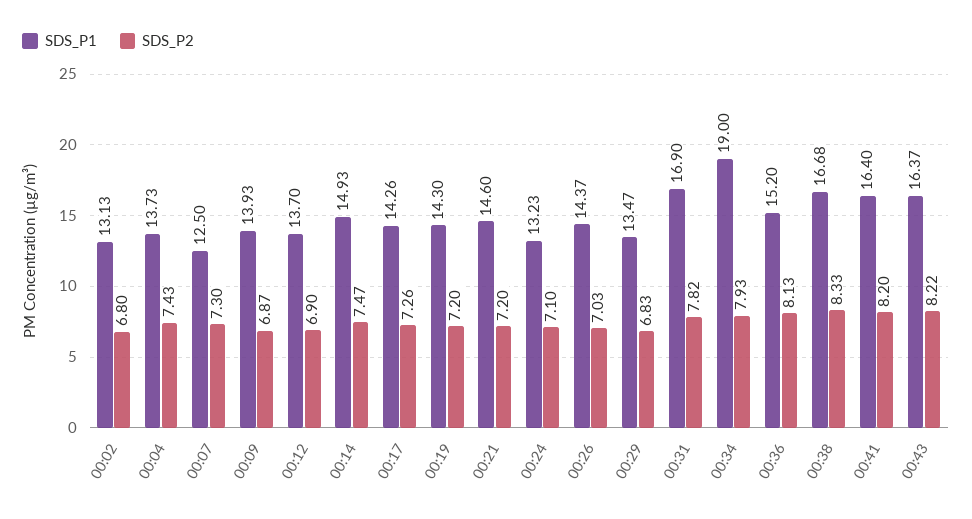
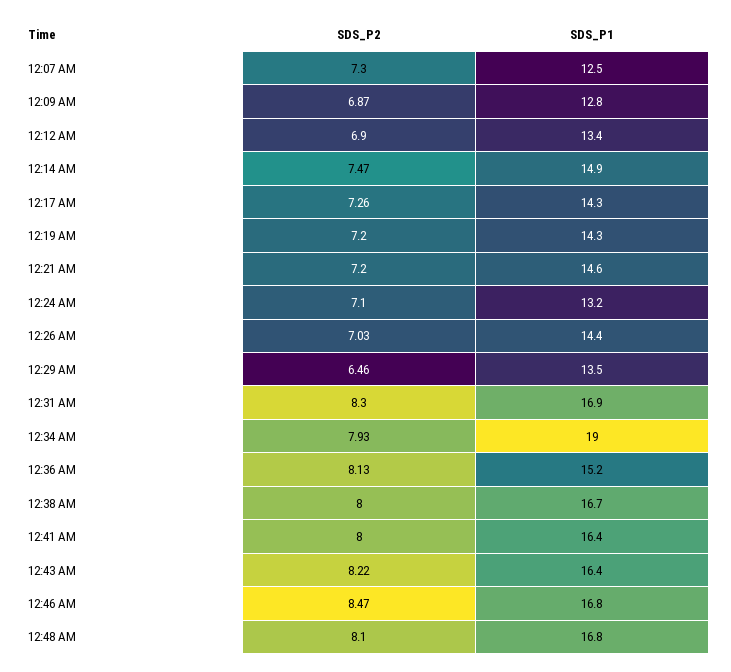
SDS_P1, 00:02: 13.13 -> none
SDS_P2, 00:02: 6.8 -> none
SDS_P1, 00:04: 13.73 -> none
SDS_P2, 00:04: 7.43 -> none
SDS_P1, 00:09: 13.93 -> 12.8
SDS_P1, 00:12: 13.7 -> 13.4
SDS_P2, 00:29: 6.83 -> 6.46
SDS_P2, 00:31: 7.82 -> 8.3
SDS_P2, 00:38: 8.33 -> 8
SDS_P2, 00:41: 8.2 -> 8
SDS_P2, 12:46 AM: none -> 8.47
SDS_P1, 12:46 AM: none -> 16.8
SDS_P2, 12:48 AM: none -> 8.1
SDS_P1, 12:48 AM: none -> 16.8

